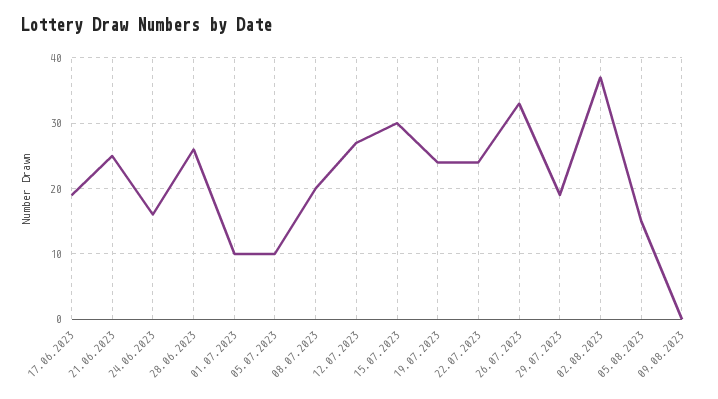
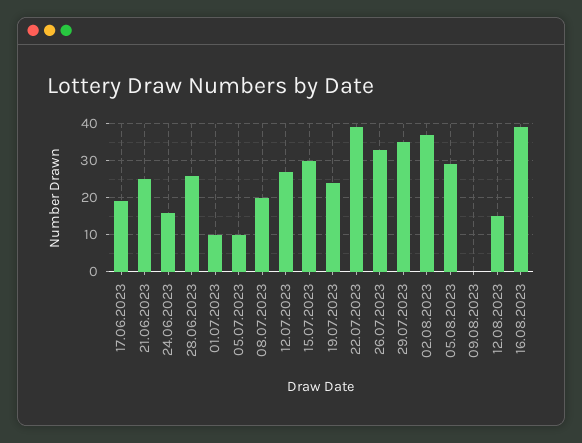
22.07.2023: 24 -> 40
29.07.2023: 19 -> 35
05.08.2023: 15 -> 30
12.08.2023: none -> 15
16.08.2023: none -> 40

